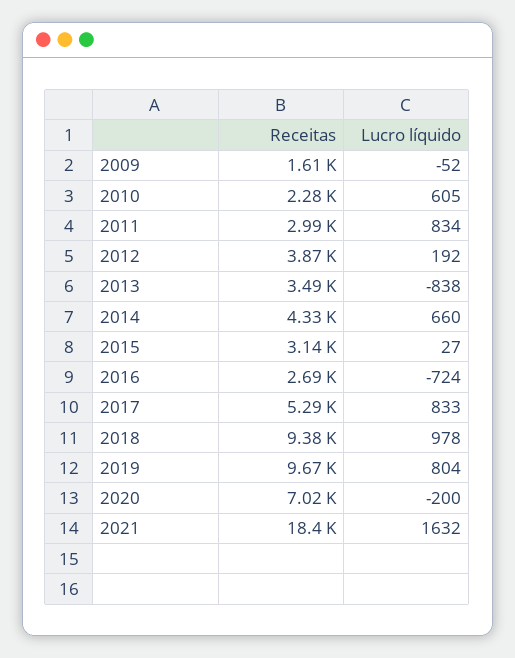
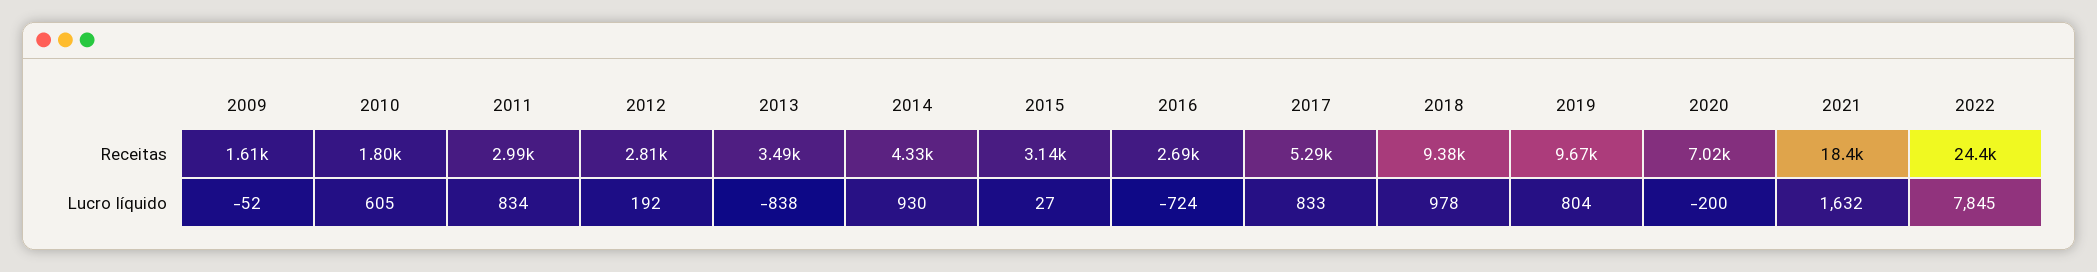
Receitas, 2010: 2280 -> 1800
Receitas, 2012: 3870 -> 2810
Lucro líquido, 2014: 660 -> 930
Receitas, 2022: none -> 24400
Lucro líquido, 2022: none -> 7845

